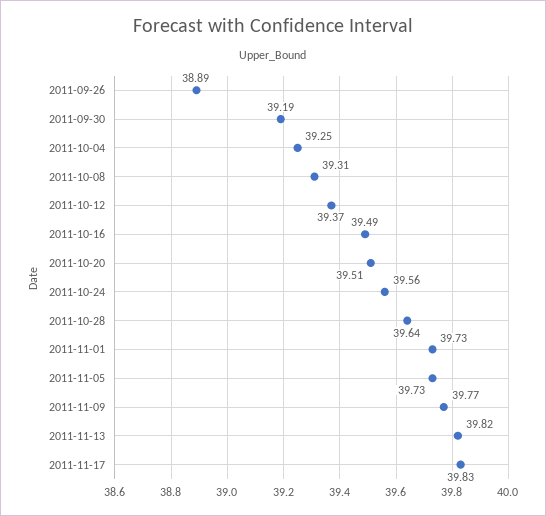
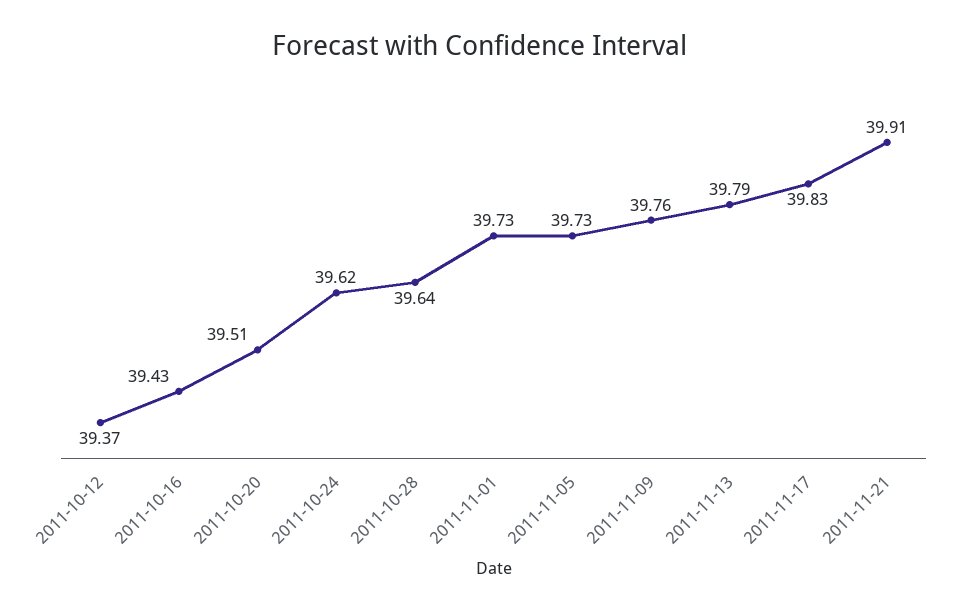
2011-09-26: 38.89 -> none
2011-09-30: 39.19 -> none
2011-10-04: 39.25 -> none
2011-10-08: 39.31 -> none
2011-10-16: 39.49 -> 39.43
2011-10-24: 39.56 -> 39.62
2011-11-09: 39.77 -> 39.76
2011-11-13: 39.82 -> 39.79
2011-11-21: none -> 39.91

